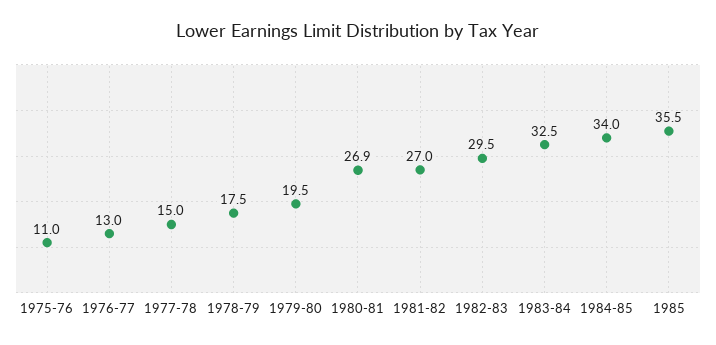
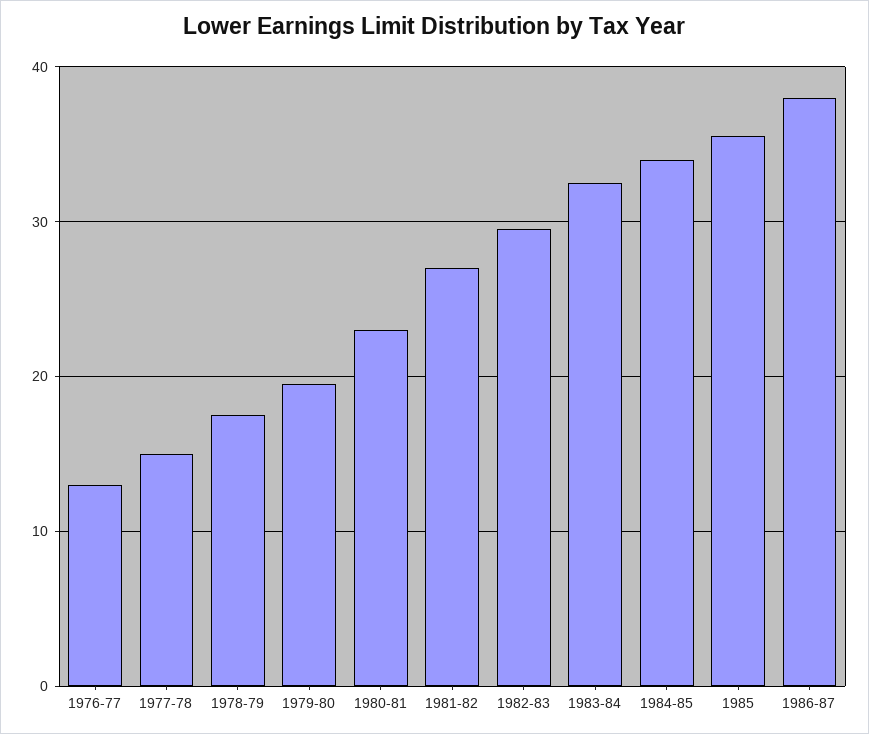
1975-76: 11 -> none
1980-81: 26.9 -> 23
1986-87: none -> 38

